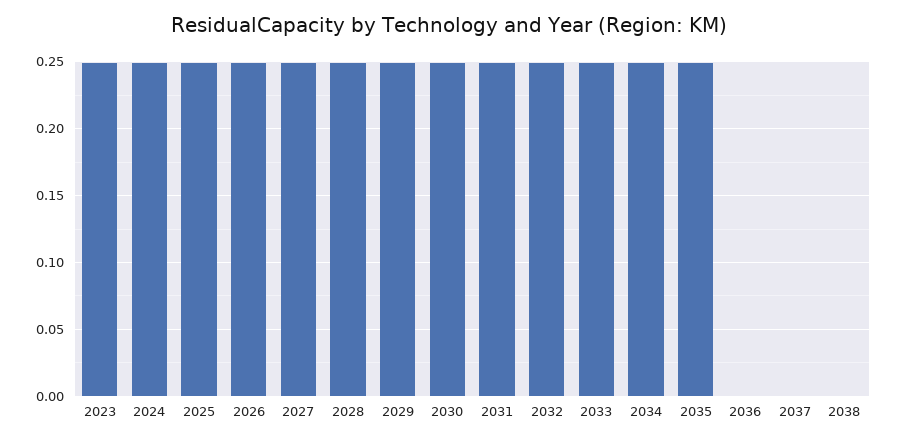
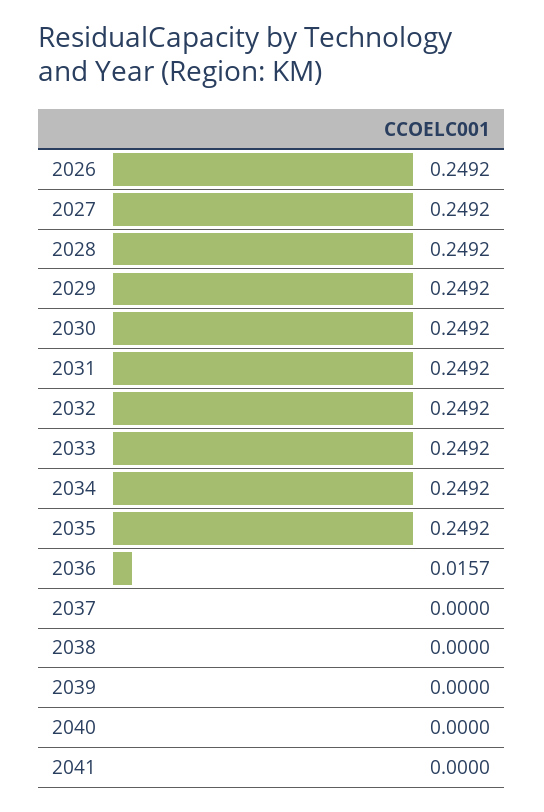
2023: 0.25 -> none
2024: 0.25 -> none
2025: 0.25 -> none
2036: 0 -> 0.0157
2039: none -> 0
2040: none -> 0
2041: none -> 0

